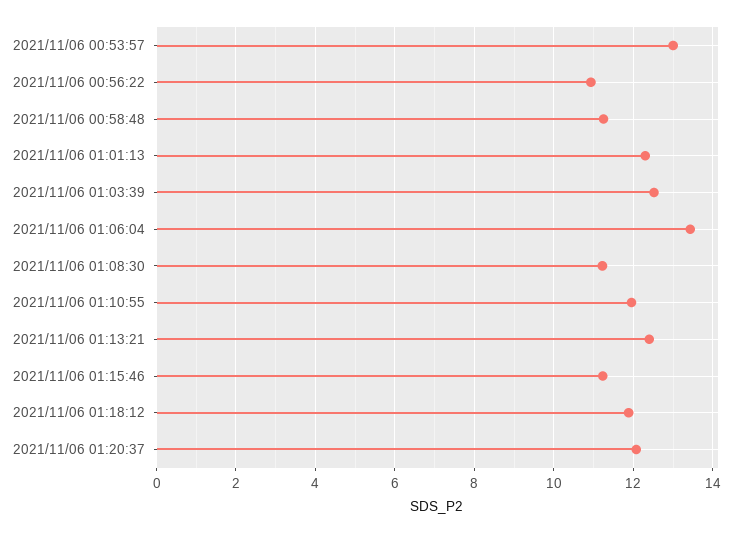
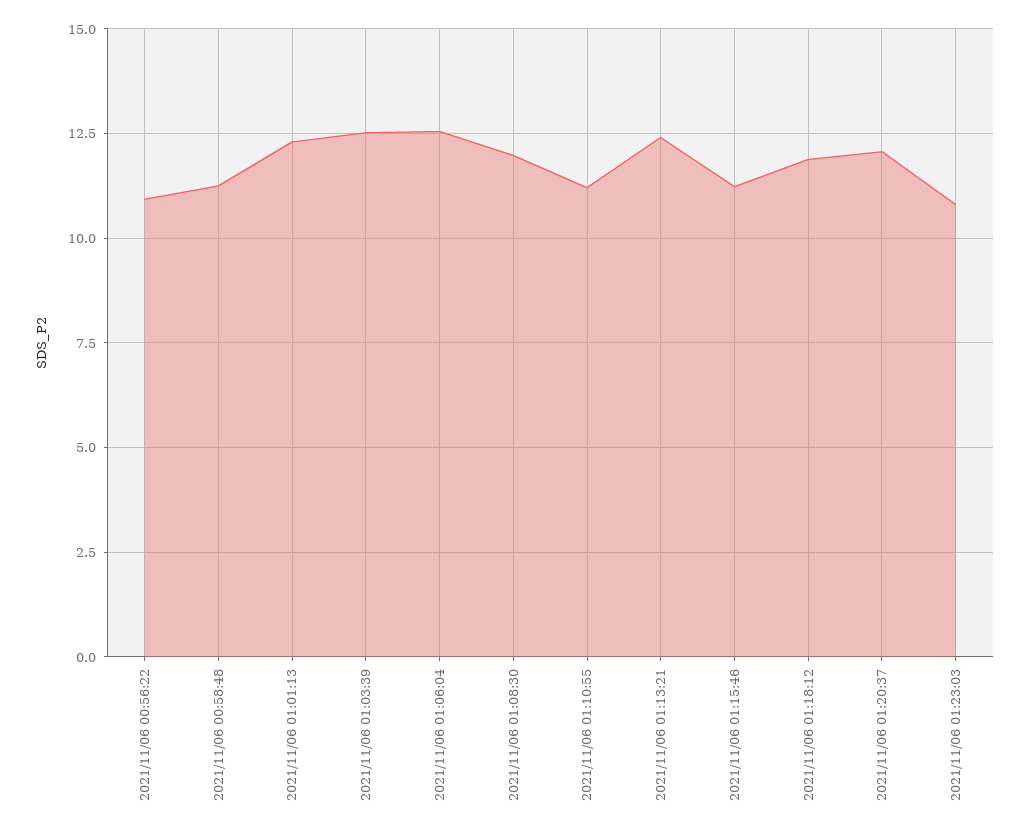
2021/11/06 00:53:57: 13 -> none
2021/11/06 01:06:04: 13.4 -> 12.5
2021/11/06 01:08:30: 11.2 -> 12
2021/11/06 01:10:55: 12 -> 11.25
2021/11/06 01:23:03: none -> 10.75

